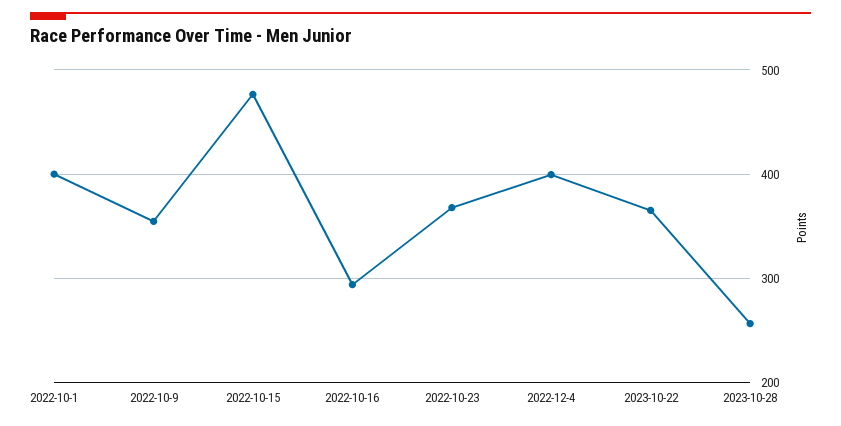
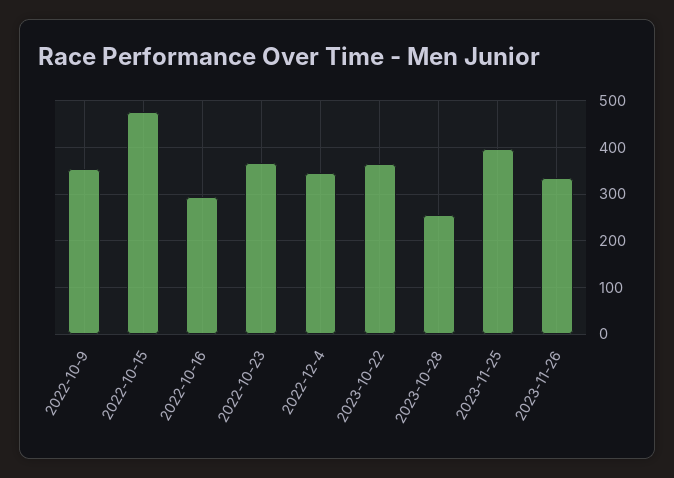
2022-10-1: 400 -> none
2022-12-4: 400 -> 340
2023-11-25: none -> 400
2023-11-26: none -> 340

